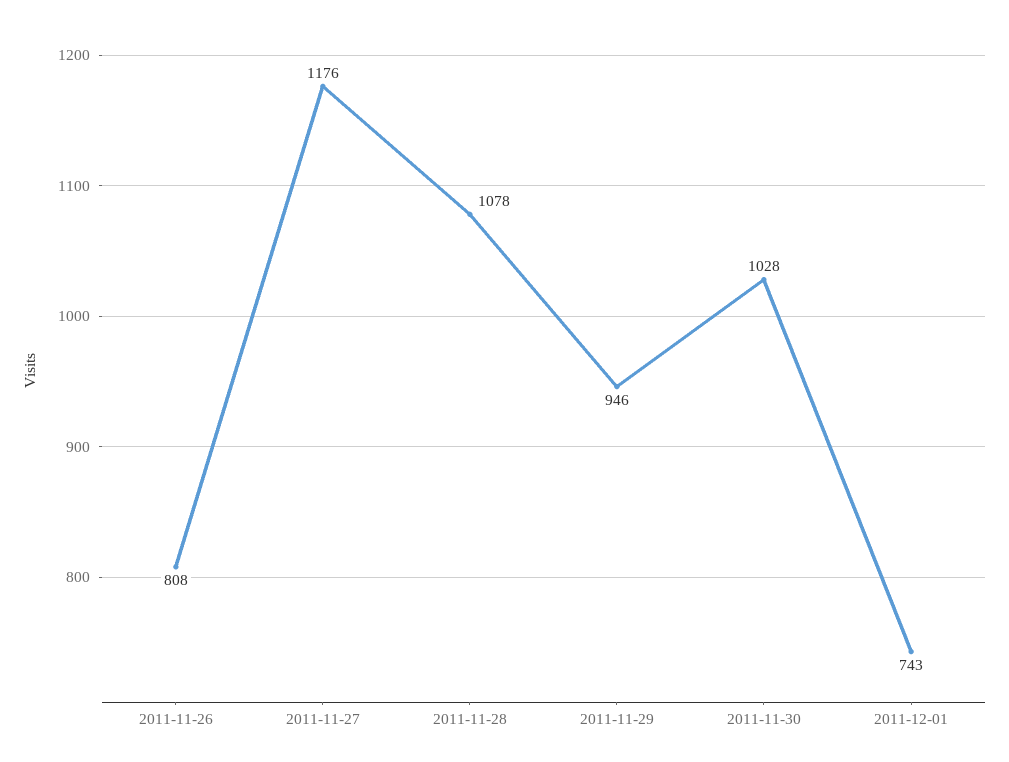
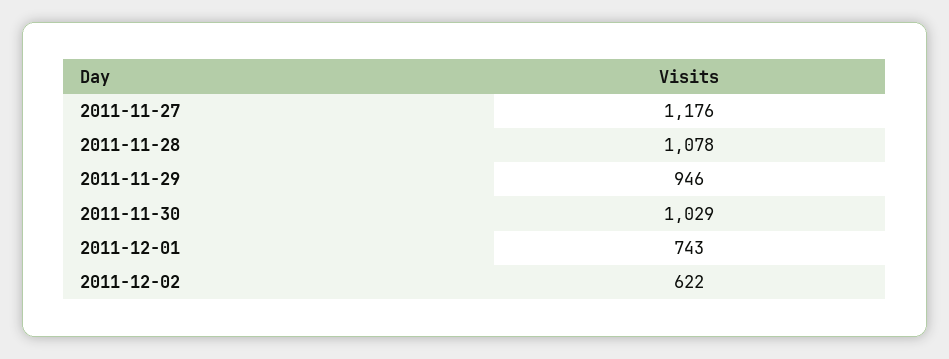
2011-11-26: 808 -> none
2011-11-30: 1028 -> 1029
2011-12-02: none -> 622

